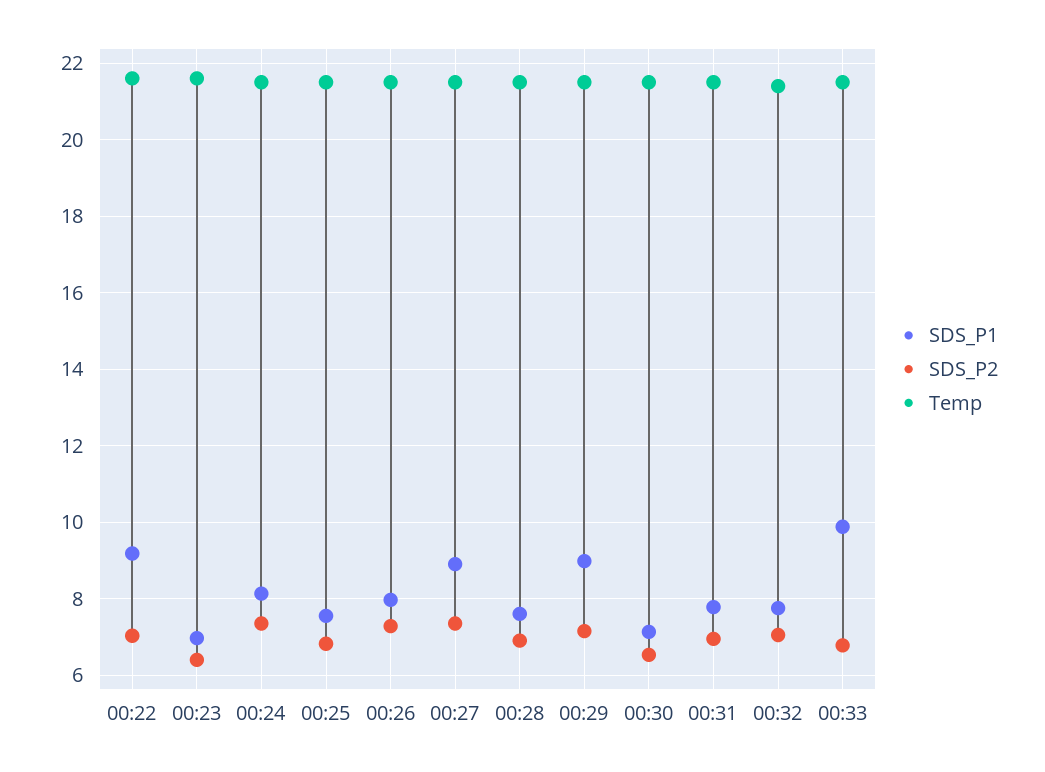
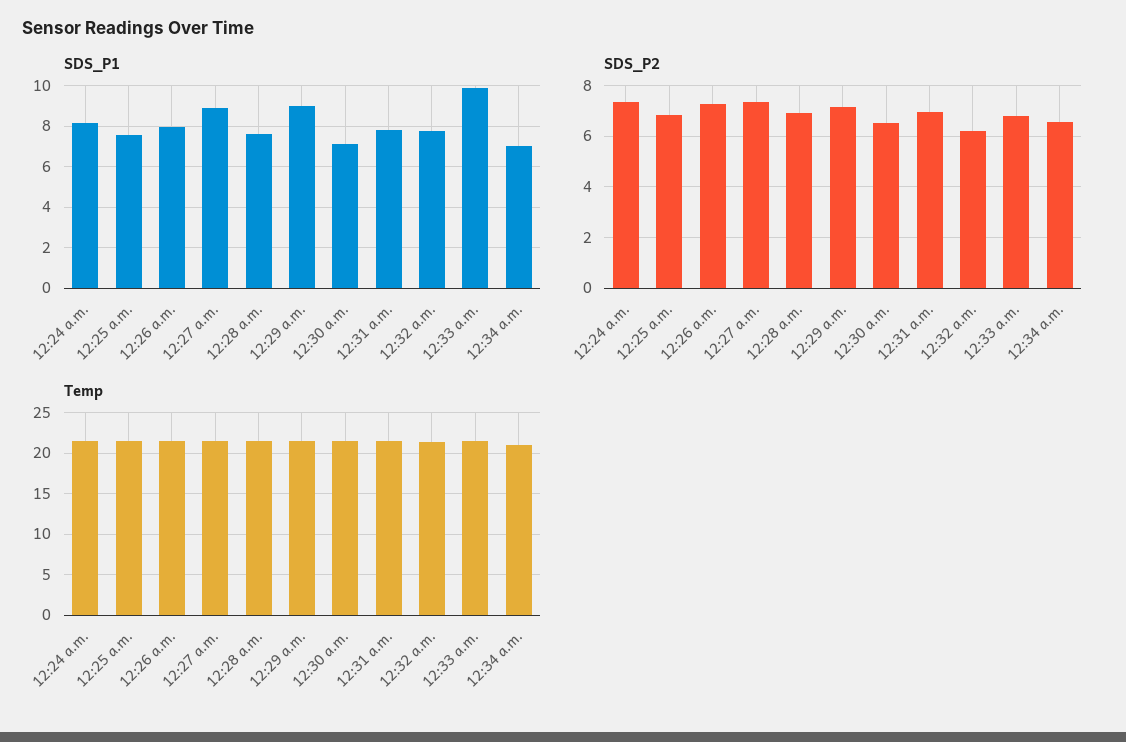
SDS_P1, 00:22: 9.2 -> none
SDS_P2, 00:22: 7 -> none
Temp, 00:22: 21.6 -> none
SDS_P1, 00:23: 7 -> none
SDS_P2, 00:23: 6.4 -> none
Temp, 00:23: 21.6 -> none
SDS_P2, 00:32: 7 -> 6.25
SDS_P1, 12:34 a.m.: none -> 7
SDS_P2, 12:34 a.m.: none -> 6.5
Temp, 12:34 a.m.: none -> 21

